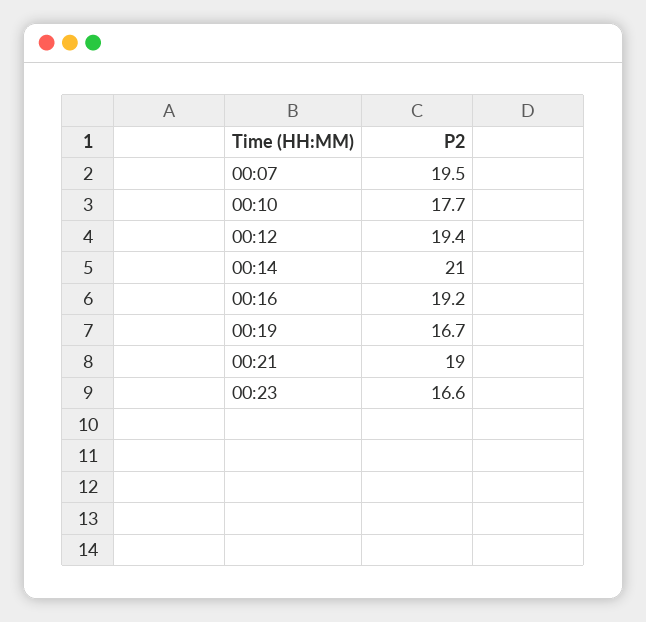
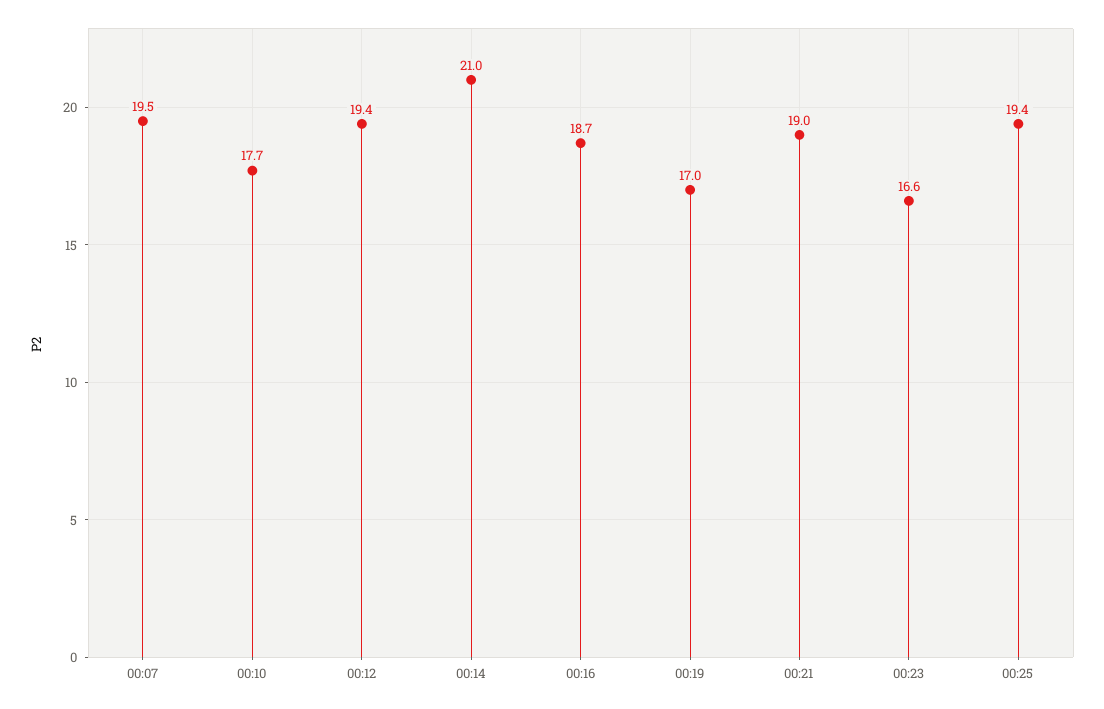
00:16: 19.2 -> 18.7
00:19: 16.7 -> 17
00:25: none -> 19.4

